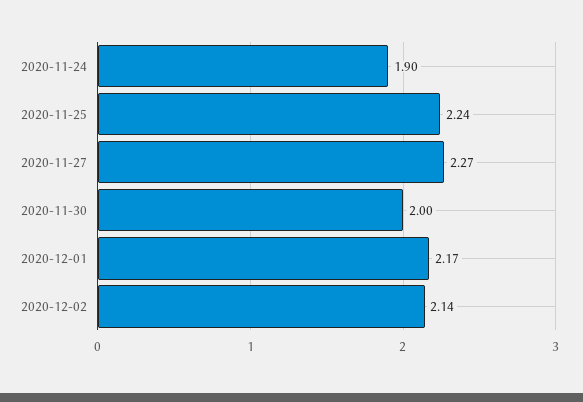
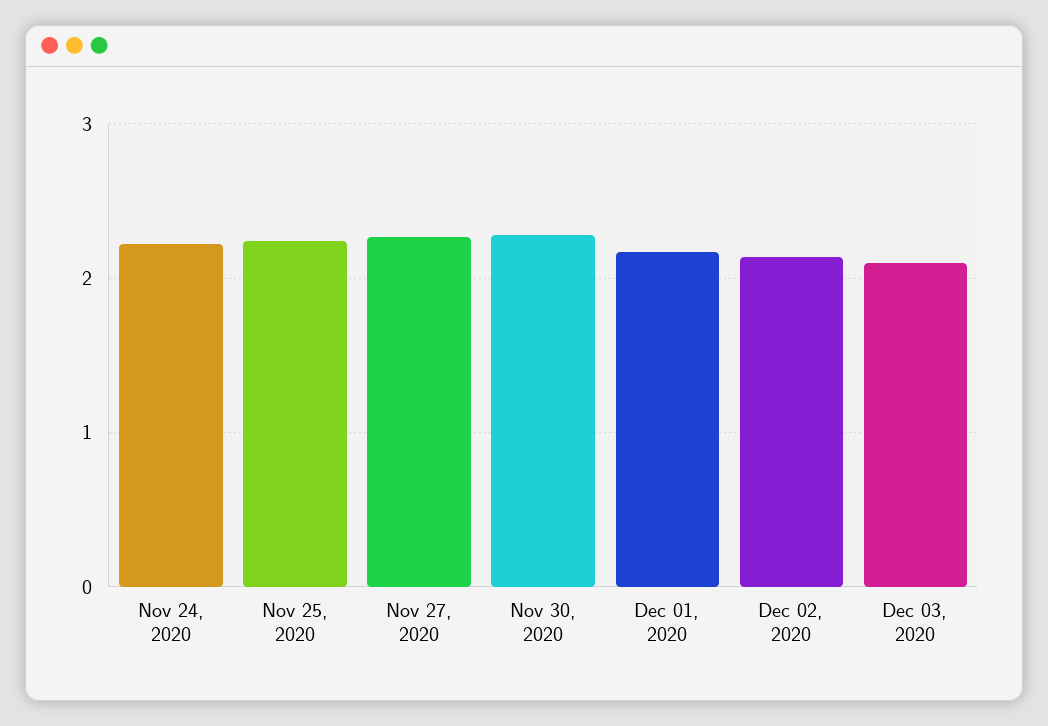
2020-11-24: 1.9 -> 2.2
2020-11-30: 2 -> 2.3
Dec 03, 2020: none -> 2.1

